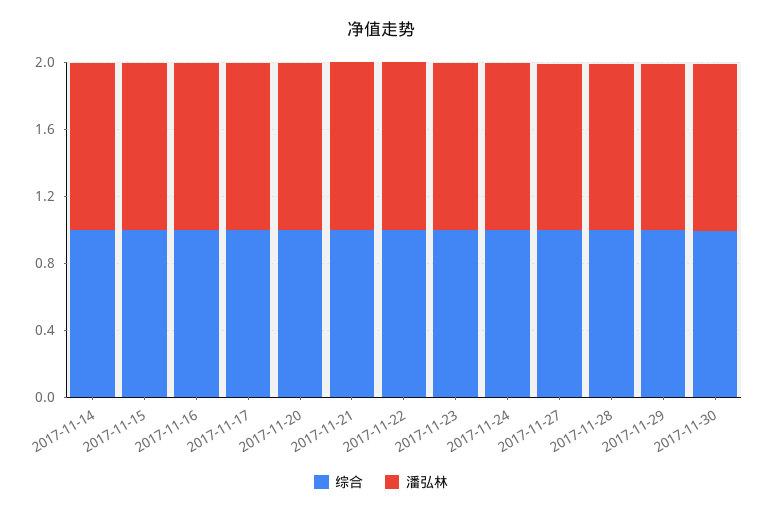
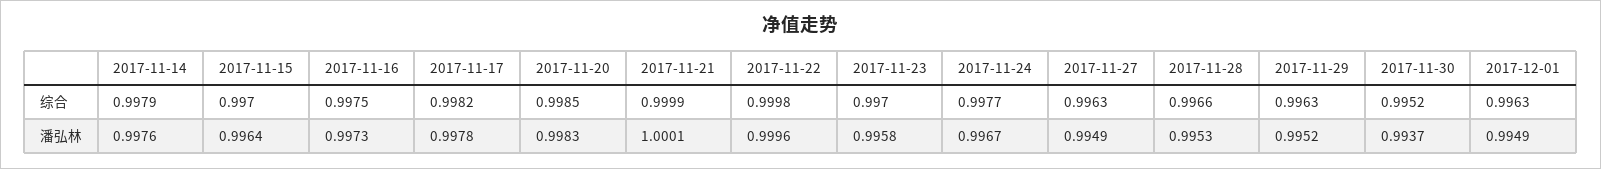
综合, 2017-12-01: none -> 0.9963
潘弘林, 2017-12-01: none -> 0.9949

